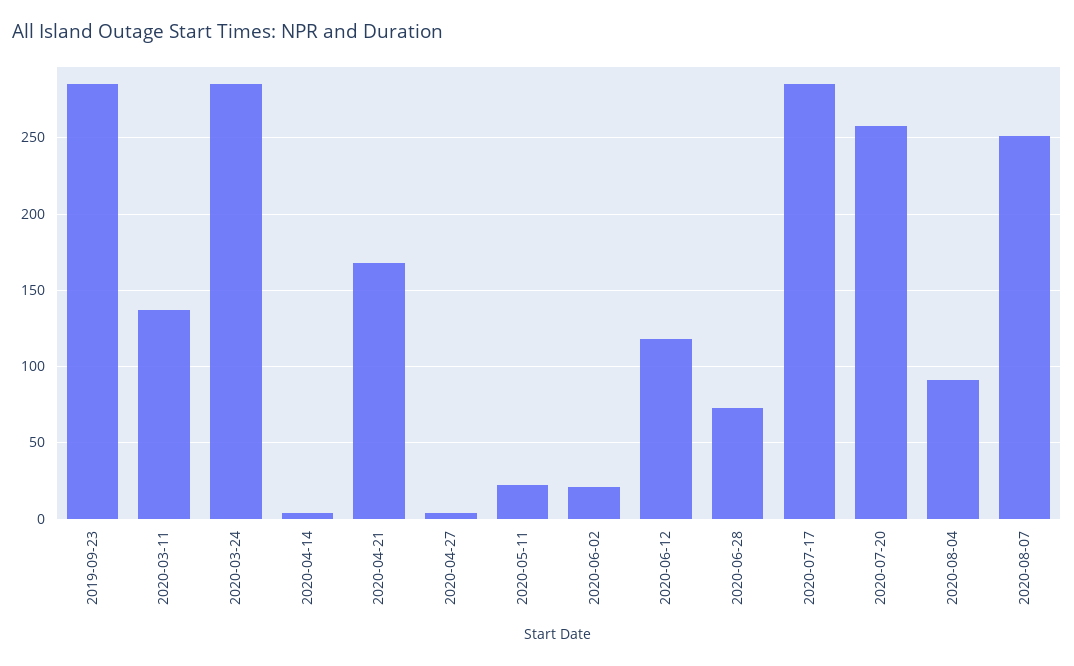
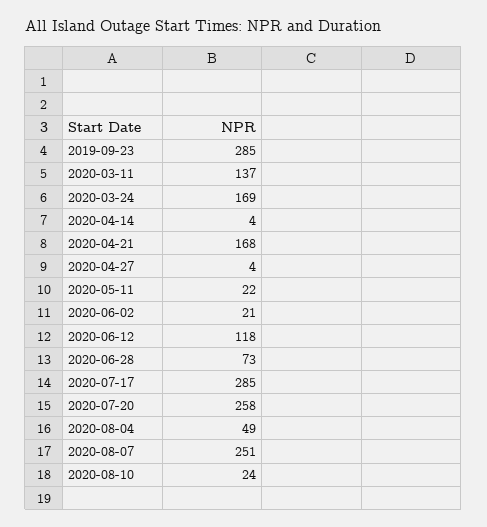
2020-03-24: 285 -> 169
2020-08-04: 90 -> 49
2020-08-10: none -> 24

